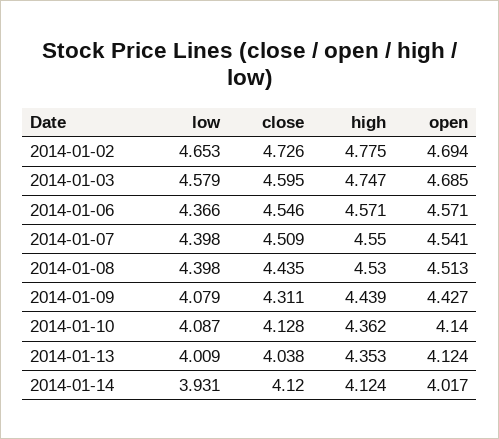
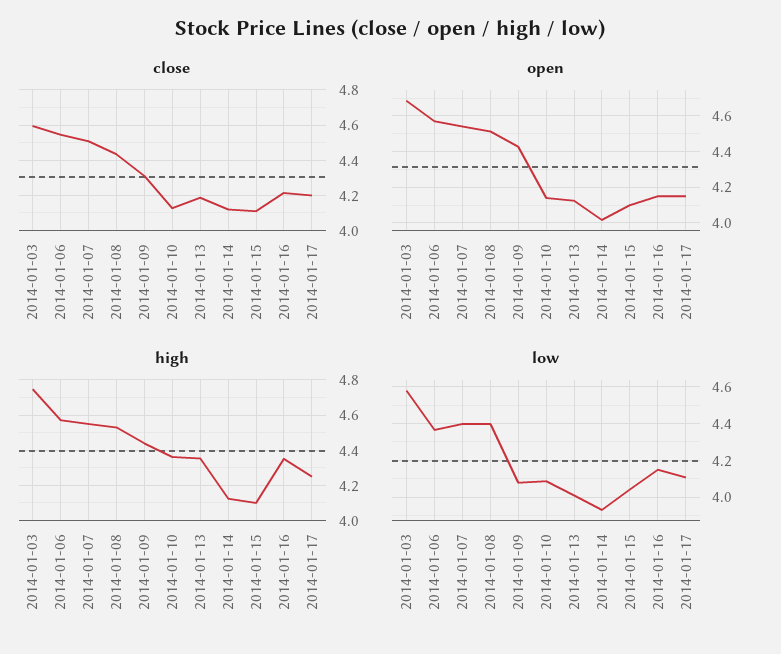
low, 2014-01-02: 4.653 -> none
close, 2014-01-02: 4.726 -> none
high, 2014-01-02: 4.775 -> none
open, 2014-01-02: 4.694 -> none
close, 2014-01-13: 4.038 -> 4.2
close, 2014-01-15: none -> 4.1
close, 2014-01-16: none -> 4.2
close, 2014-01-17: none -> 4.2
open, 2014-01-15: none -> 4.1
open, 2014-01-16: none -> 4.15
open, 2014-01-17: none -> 4.15
high, 2014-01-15: none -> 4.1
high, 2014-01-16: none -> 4.35
high, 2014-01-17: none -> 4.25
low, 2014-01-15: none -> 4.05
low, 2014-01-16: none -> 4.15
low, 2014-01-17: none -> 4.1

